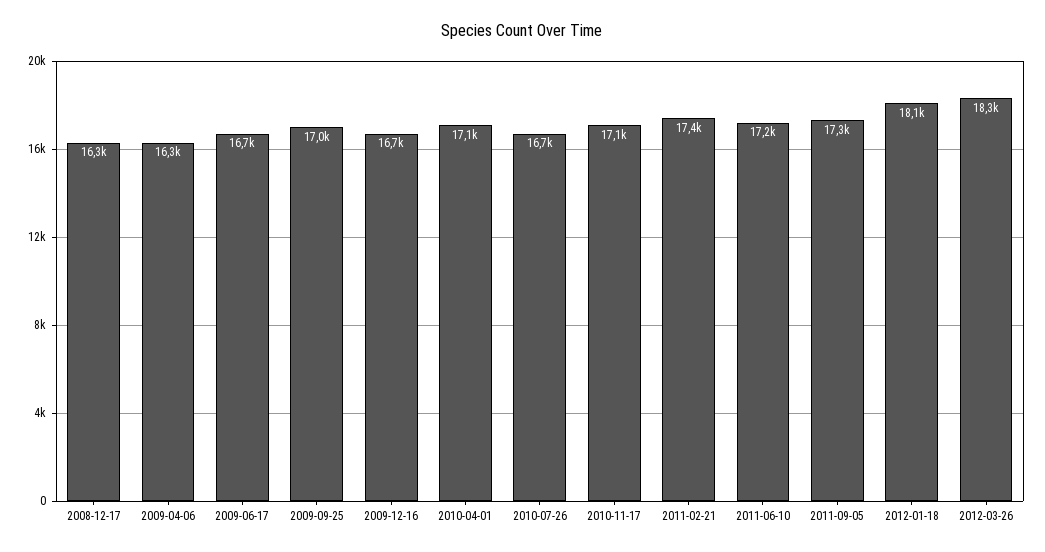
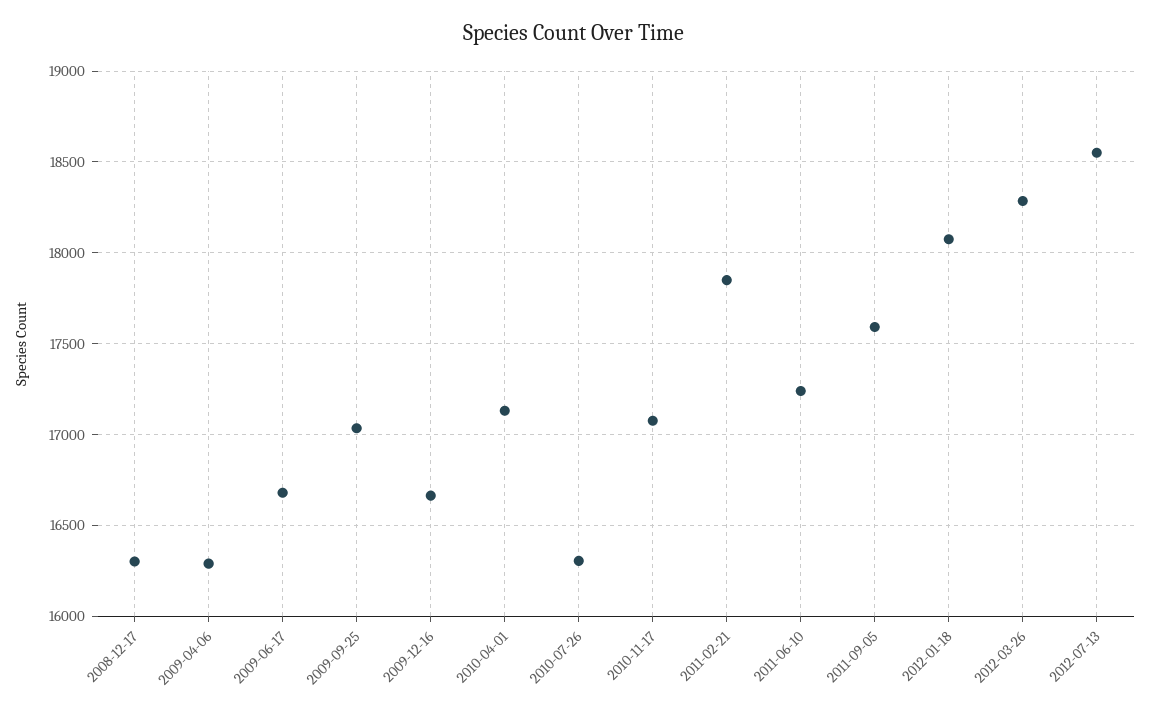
2010-07-26: 16700 -> 16300
2011-02-21: 17400 -> 17850
2011-09-05: 17300 -> 17600
2012-07-13: none -> 18550

